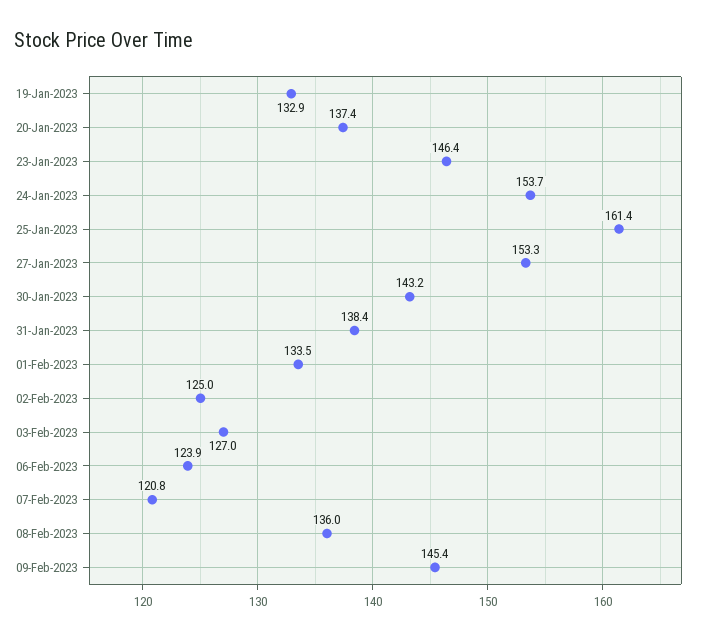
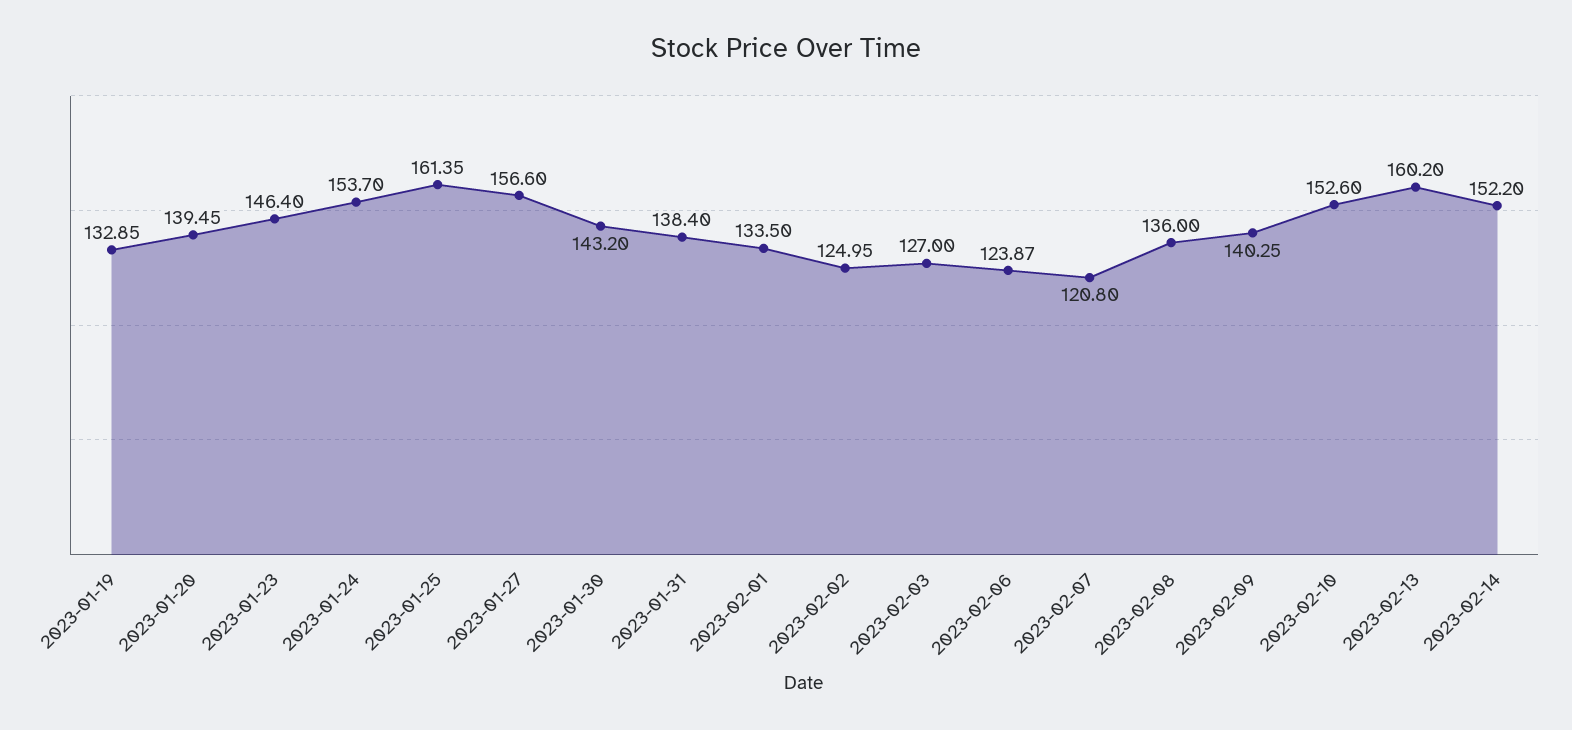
20-Jan-2023: 137.4 -> 139.45
27-Jan-2023: 153.3 -> 156.6
09-Feb-2023: 145.4 -> 140.25
2023-02-10: none -> 152.6
2023-02-13: none -> 160.2
2023-02-14: none -> 152.2

